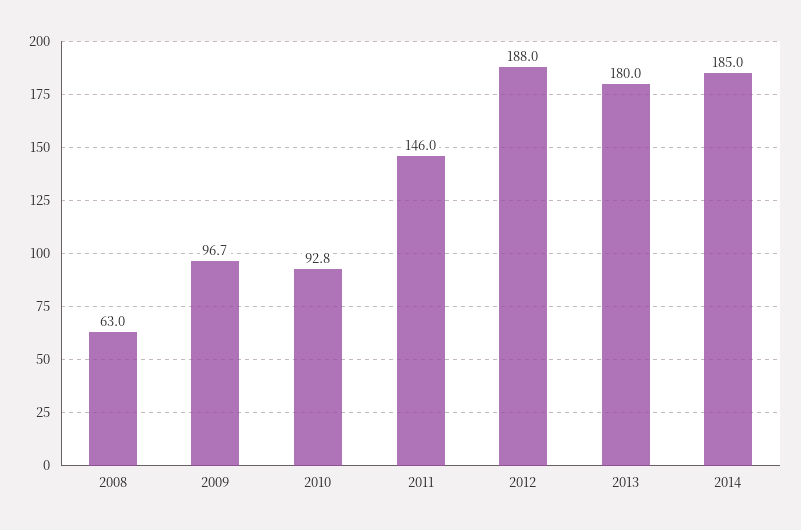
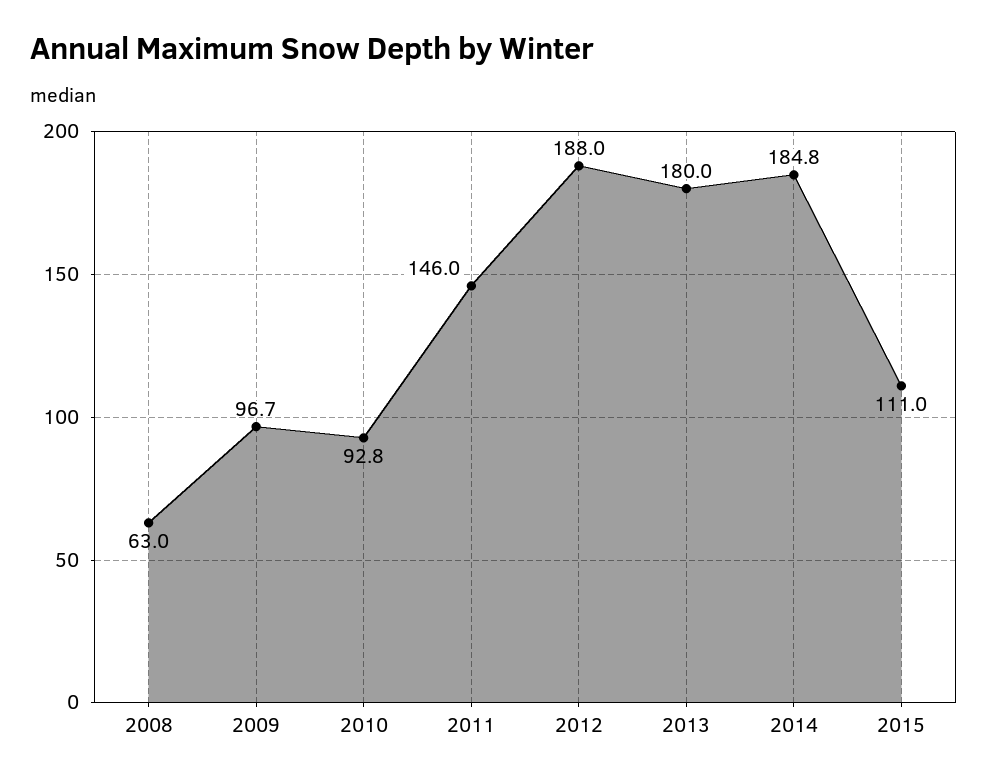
2014: 185 -> 184.8
2015: none -> 111

